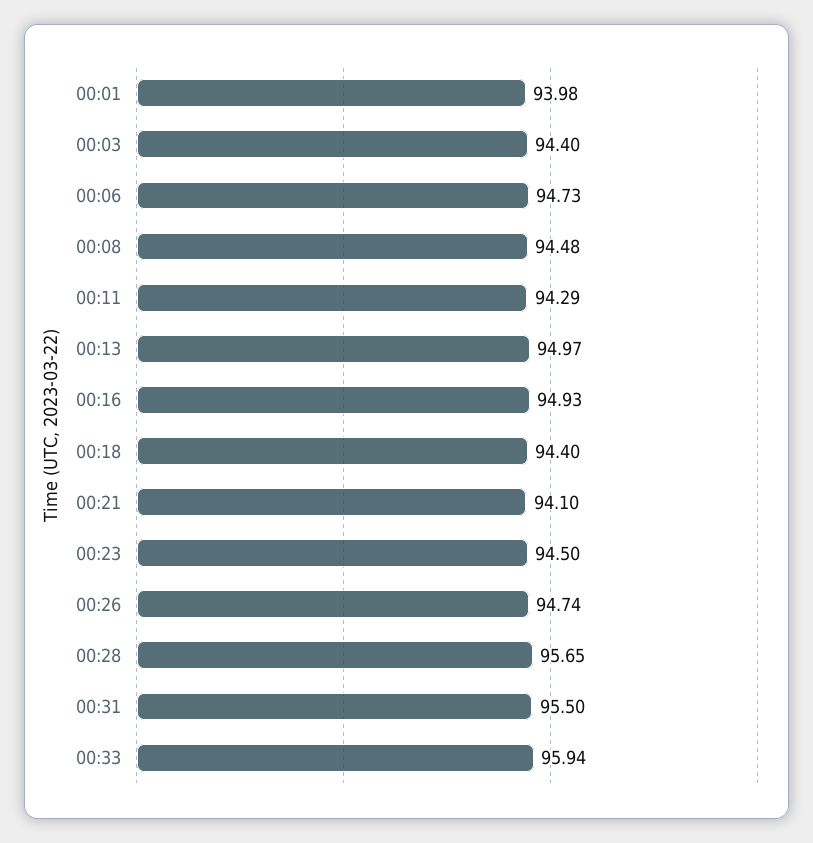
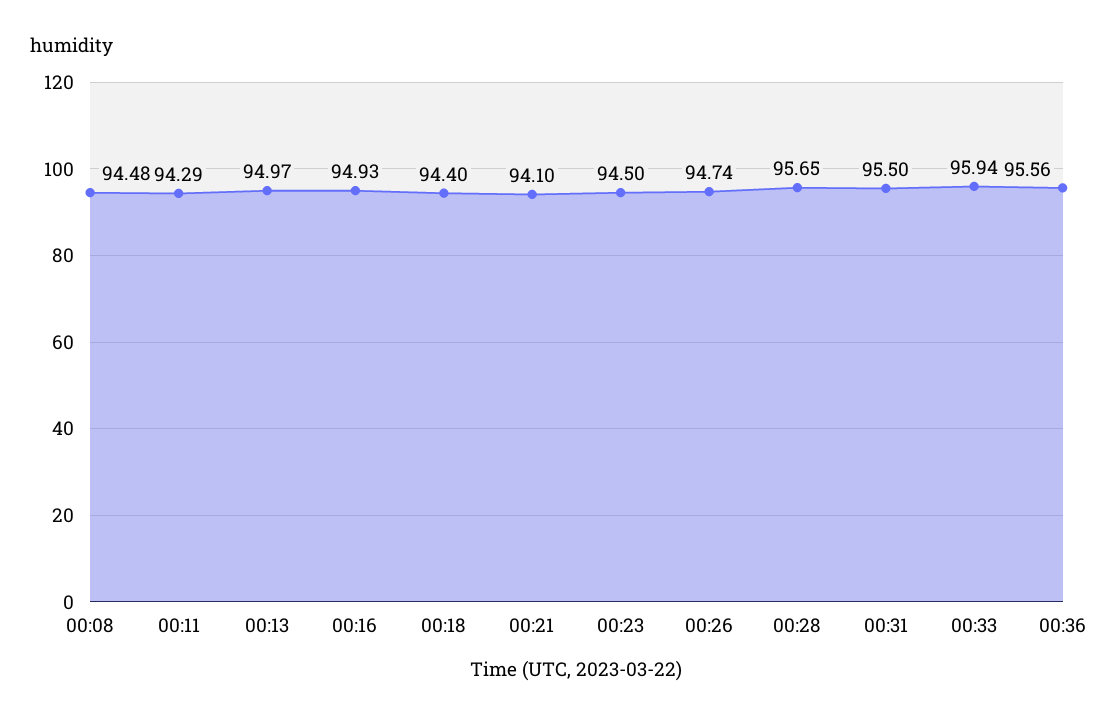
00:01: 93.98 -> none
00:03: 94.4 -> none
00:06: 94.73 -> none
00:36: none -> 95.56

